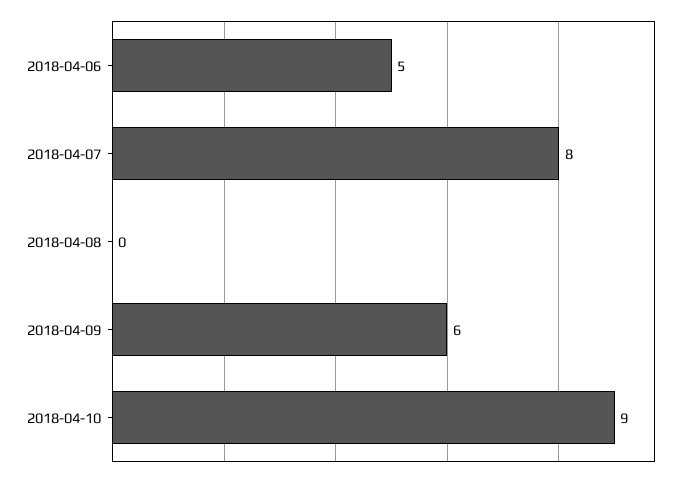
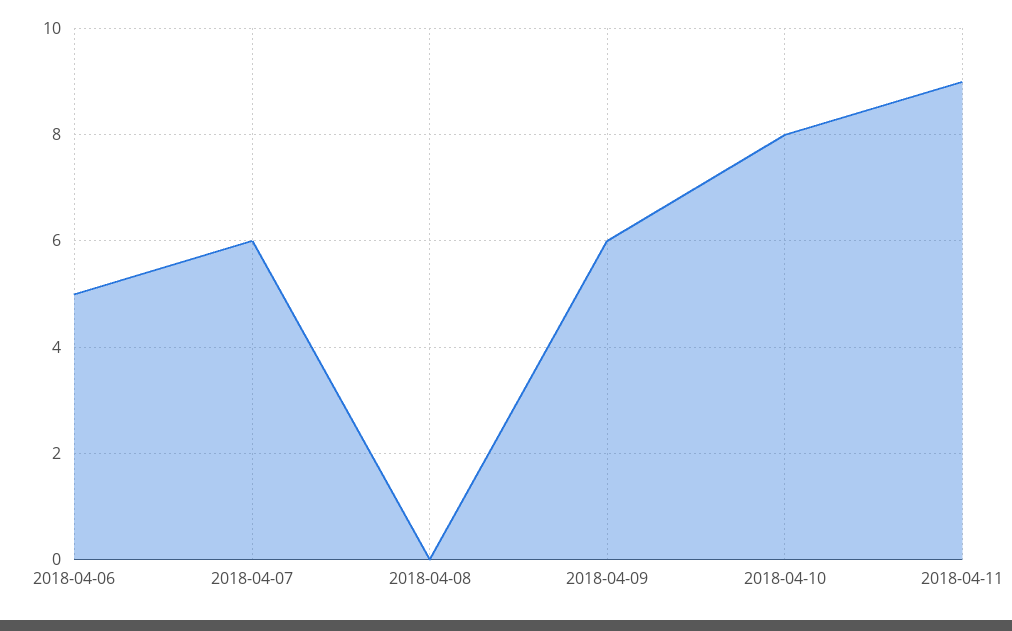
2018-04-07: 8 -> 6
2018-04-10: 9 -> 8
2018-04-11: none -> 9

